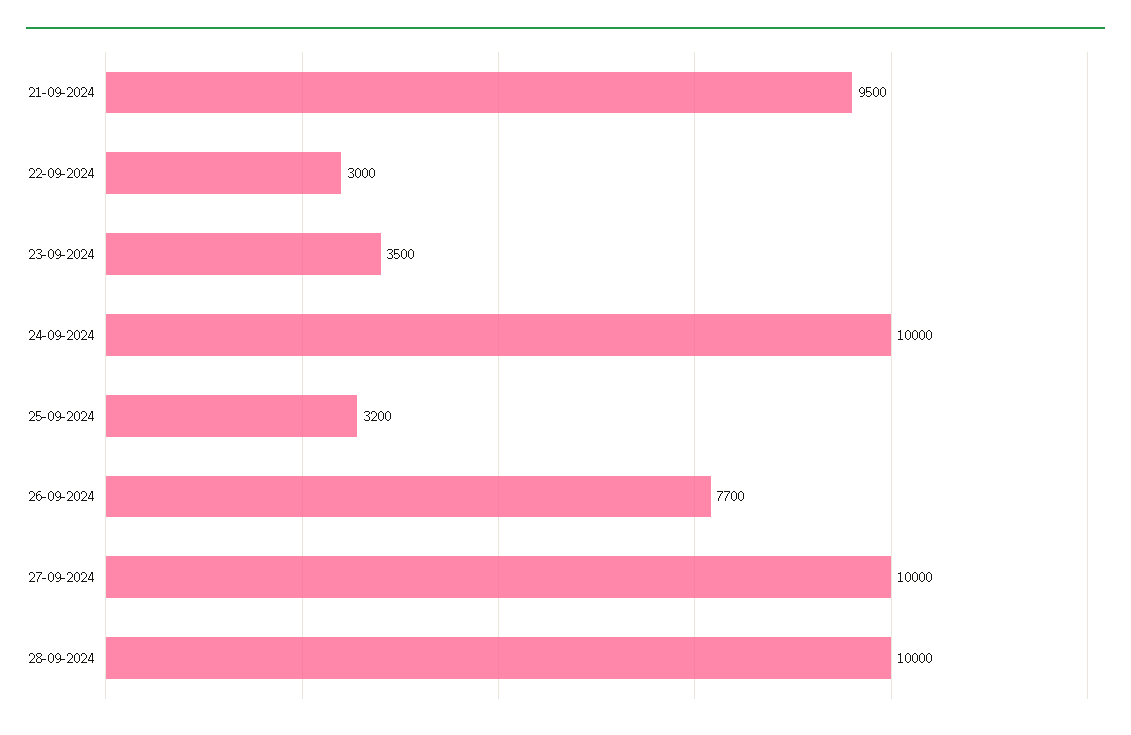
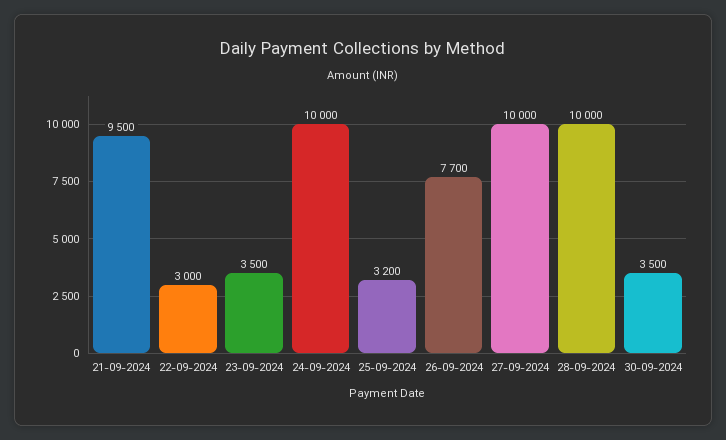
30-09-2024: none -> 3500

